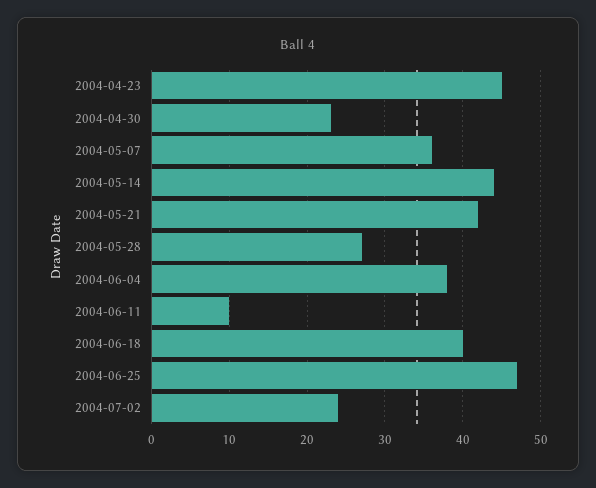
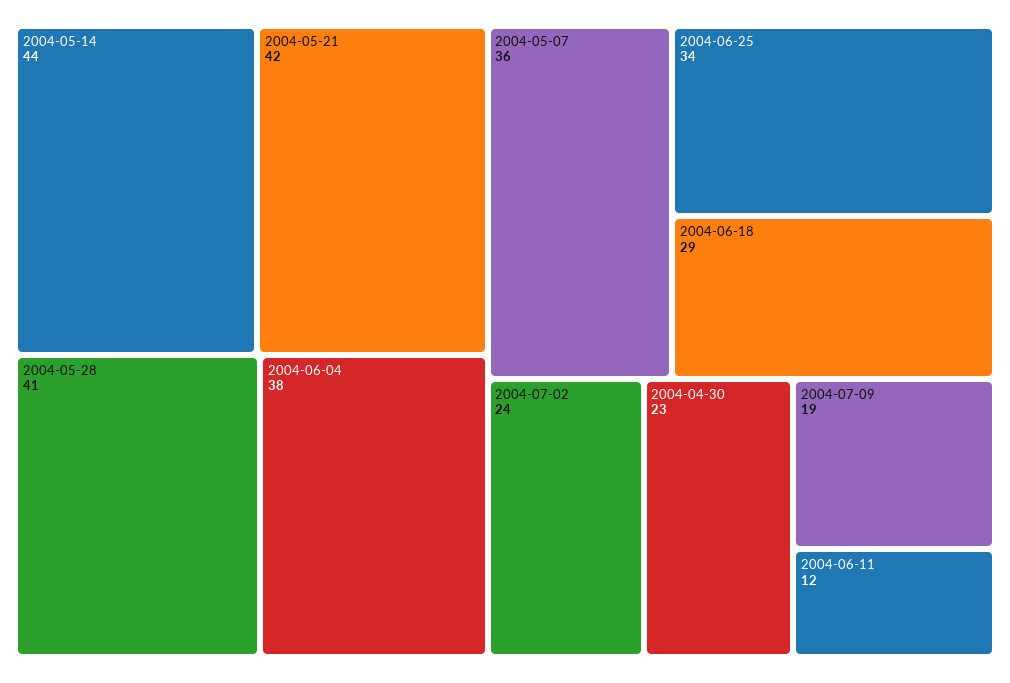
2004-04-23: 45 -> none
2004-05-28: 27 -> 41
2004-06-11: 10 -> 12
2004-06-18: 40 -> 29
2004-06-25: 47 -> 34
2004-07-09: none -> 19

